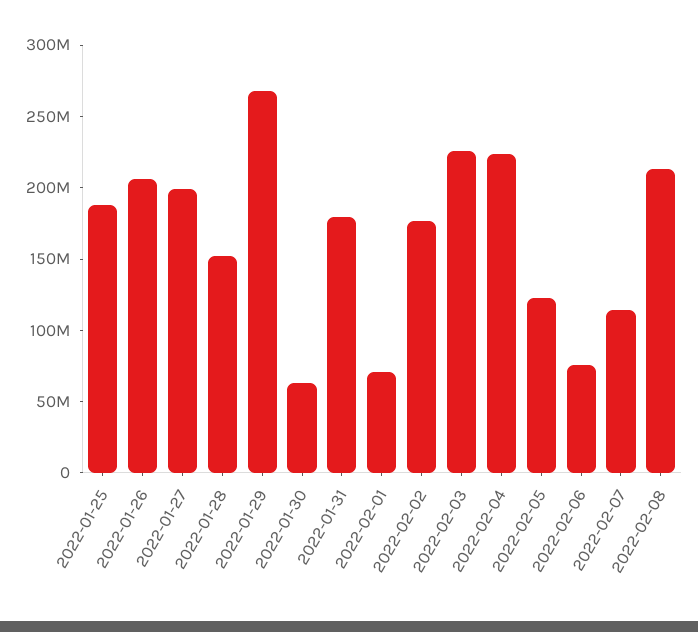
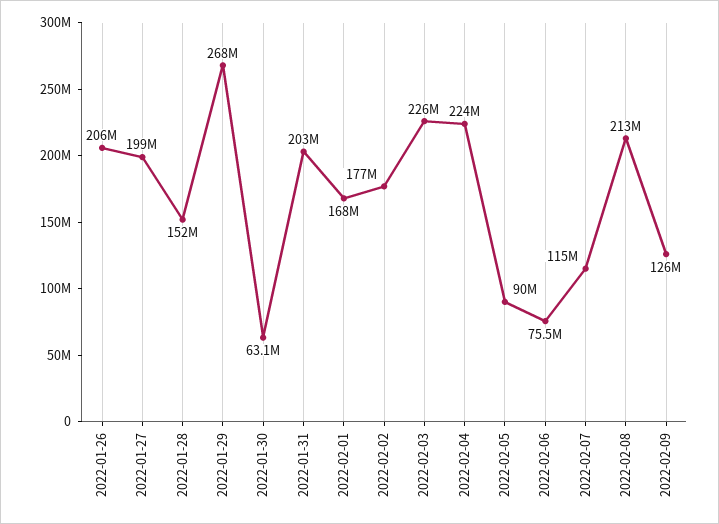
2022-01-25: 190000000 -> none
2022-01-31: 180000000 -> 203000000
2022-02-01: 70000000 -> 168000000
2022-02-05: 120000000 -> 90000000
2022-02-09: none -> 126000000

